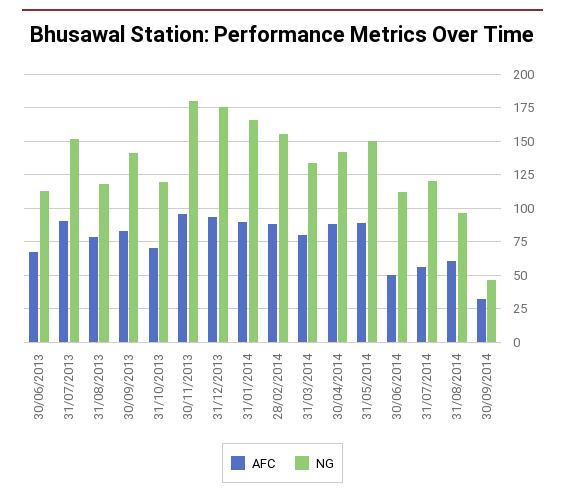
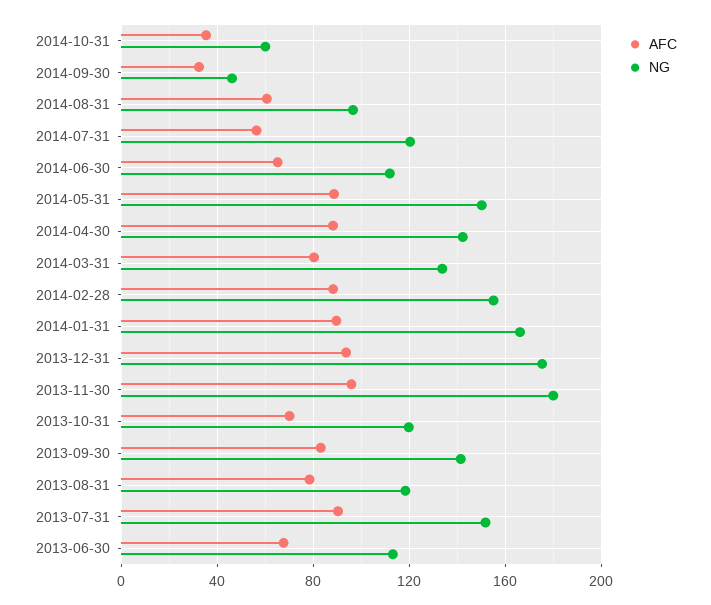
AFC, 30/06/2014: 50 -> 65
AFC, 2014-10-31: none -> 35
NG, 2014-10-31: none -> 60

